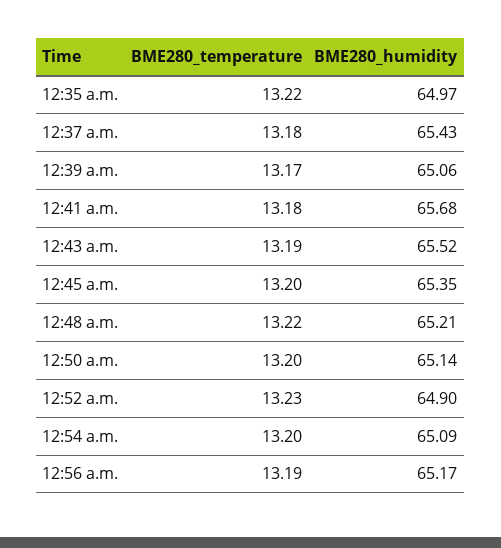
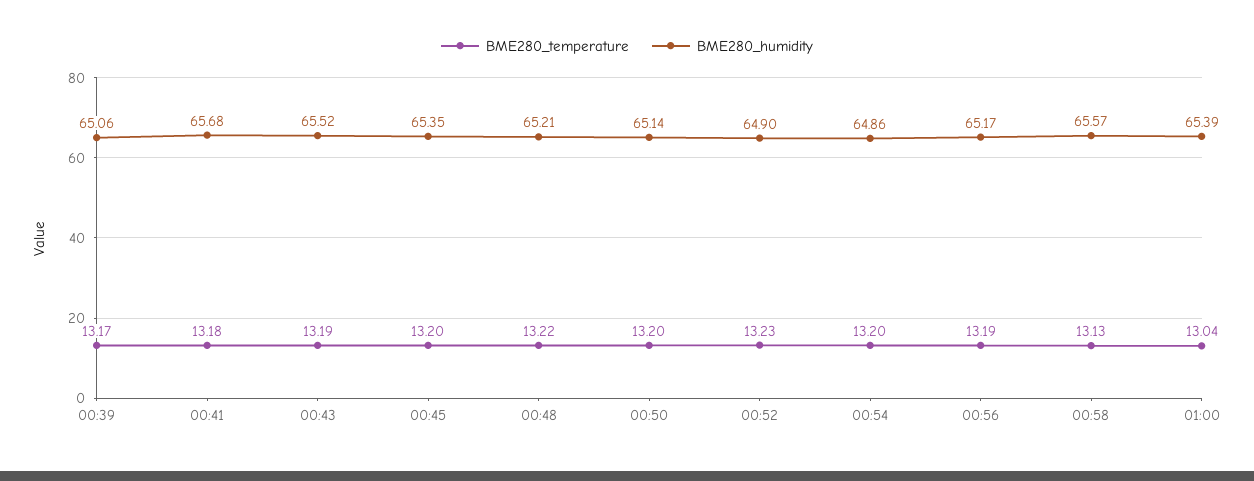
BME280_temperature, 12:35 a.m.: 13.22 -> none
BME280_humidity, 12:35 a.m.: 64.97 -> none
BME280_temperature, 12:37 a.m.: 13.18 -> none
BME280_humidity, 12:37 a.m.: 65.43 -> none
BME280_humidity, 12:54 a.m.: 65.09 -> 64.86
BME280_temperature, 00:58: none -> 13.13
BME280_humidity, 00:58: none -> 65.57
BME280_temperature, 01:00: none -> 13.04
BME280_humidity, 01:00: none -> 65.39

